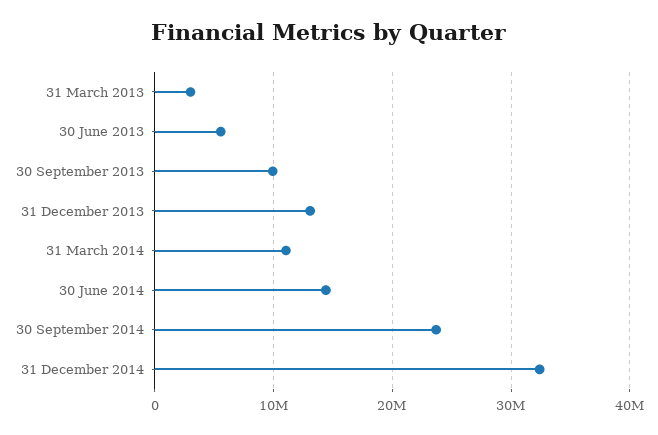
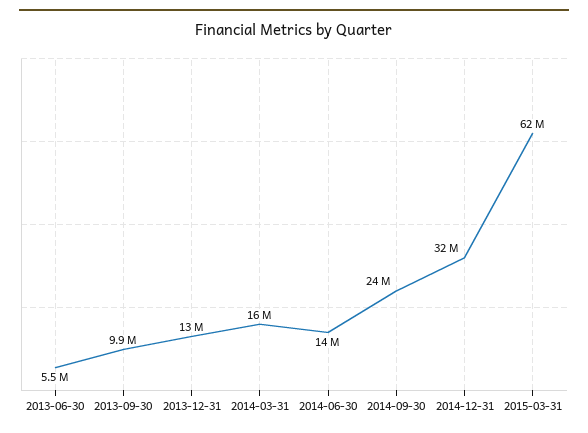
31 March 2013: 3000000 -> none
31 March 2014: 11000000 -> 16000000
2015-03-31: none -> 62000000

